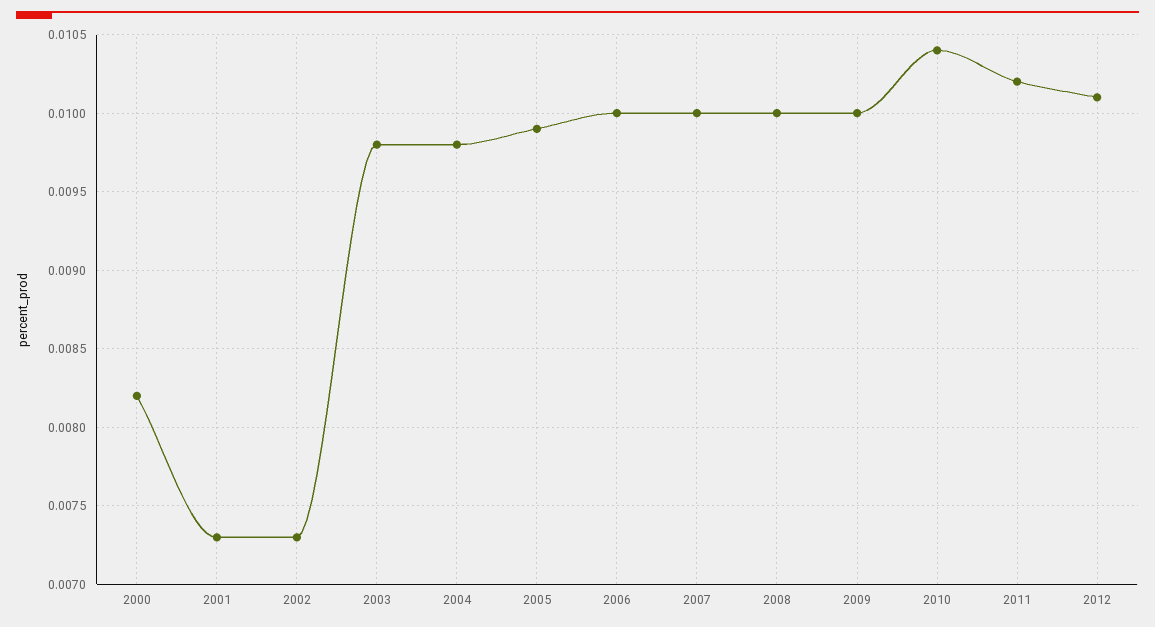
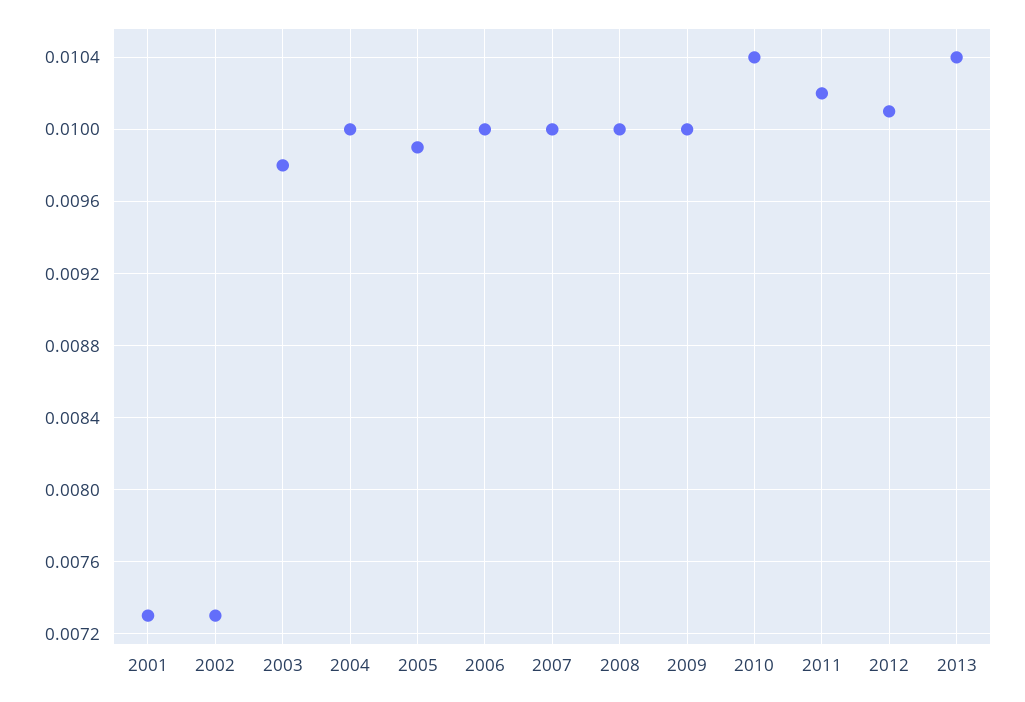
2000: 0.0082 -> none
2004: 0.0098 -> 0.01
2013: none -> 0.0104

